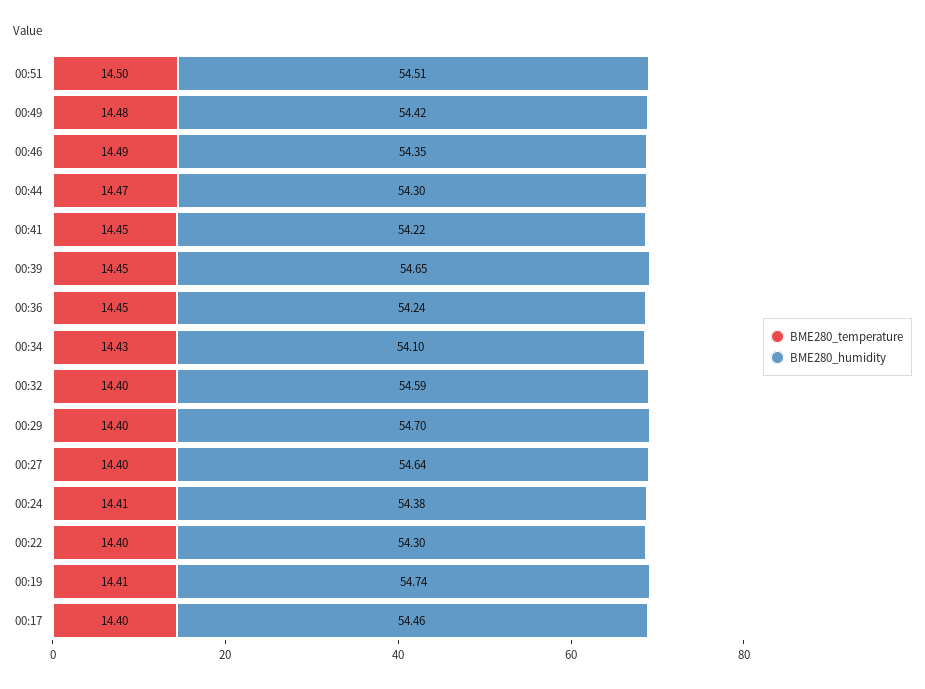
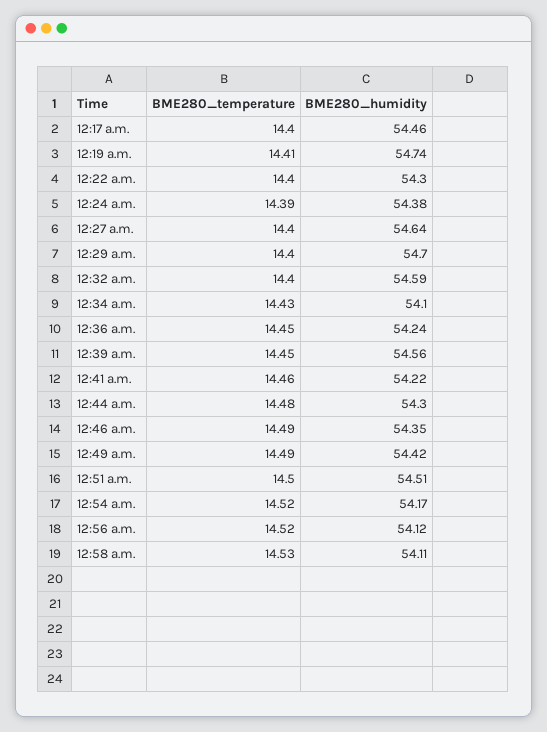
BME280_temperature, 00:49: 14.48 -> 14.49
BME280_temperature, 00:44: 14.47 -> 14.48
BME280_temperature, 00:41: 14.45 -> 14.46
BME280_humidity, 00:39: 54.65 -> 54.56
BME280_temperature, 00:24: 14.41 -> 14.39
BME280_temperature, 12:54 a.m.: none -> 14.52
BME280_humidity, 12:54 a.m.: none -> 54.17
BME280_temperature, 12:56 a.m.: none -> 14.52
BME280_humidity, 12:56 a.m.: none -> 54.12
BME280_temperature, 12:58 a.m.: none -> 14.53
BME280_humidity, 12:58 a.m.: none -> 54.11

